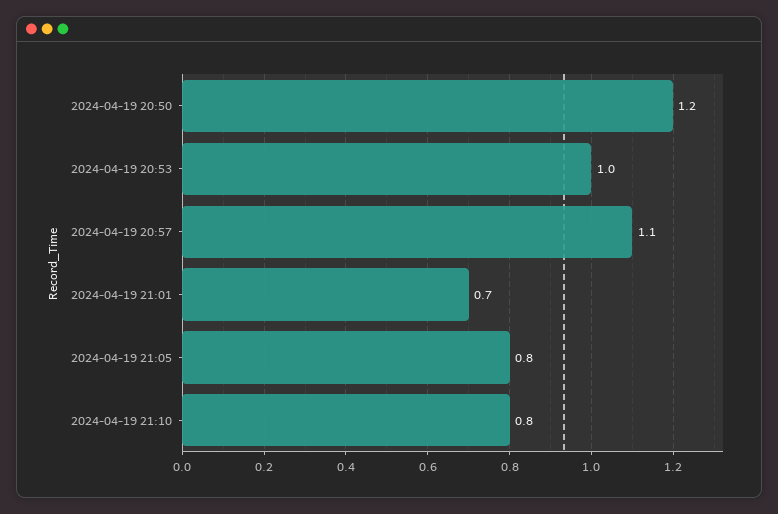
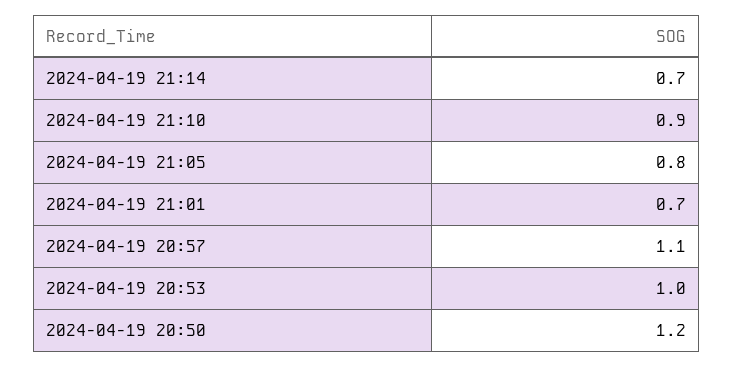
2024-04-19 21:10: 0.8 -> 0.9
2024-04-19 21:14: none -> 0.7

